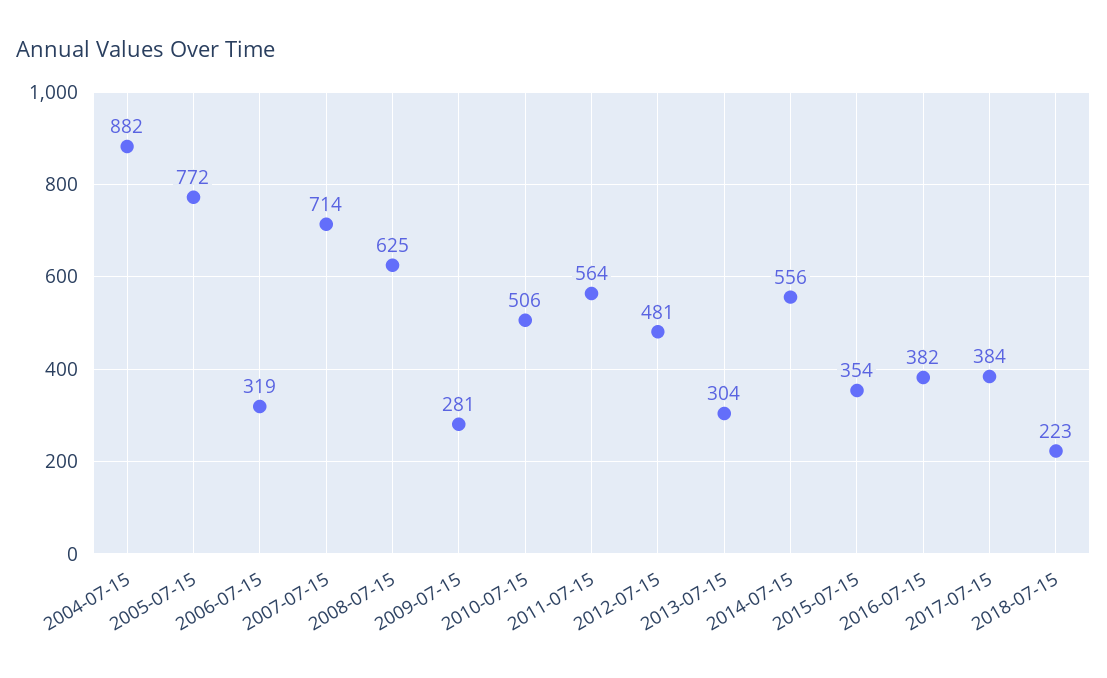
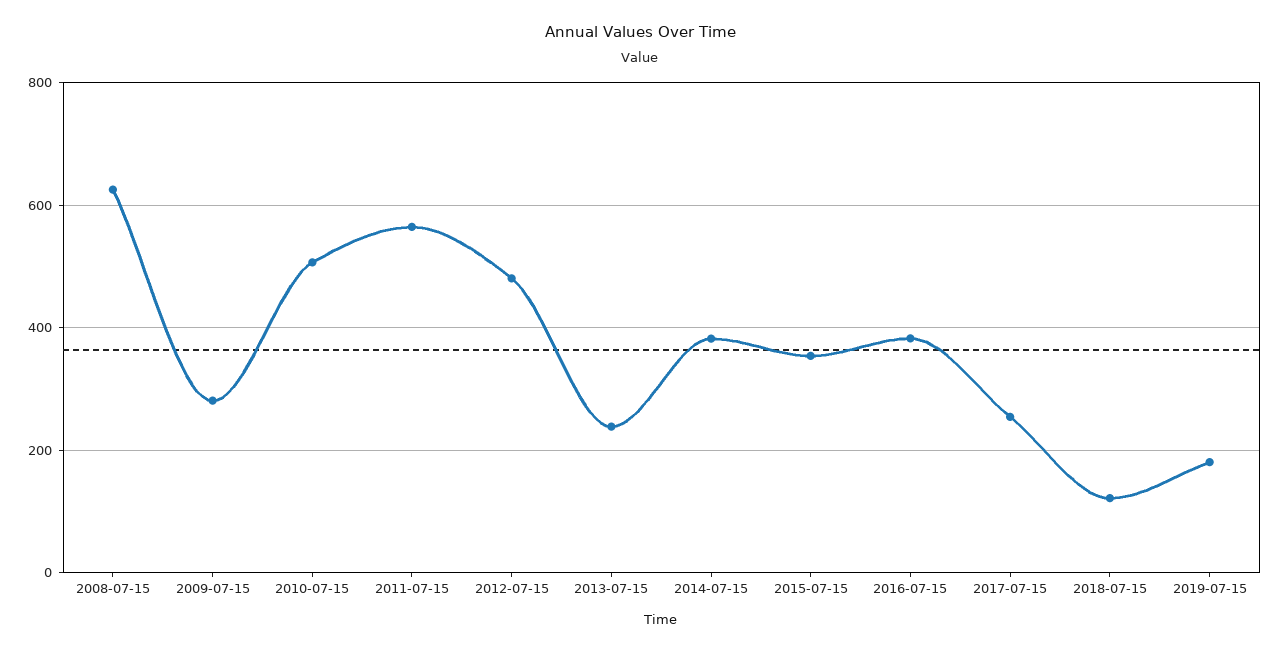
2004-07-15: 882 -> none
2005-07-15: 772 -> none
2006-07-15: 319 -> none
2007-07-15: 714 -> none
2013-07-15: 304 -> 240
2014-07-15: 556 -> 380
2017-07-15: 384 -> 260
2018-07-15: 223 -> 120
2019-07-15: none -> 180

